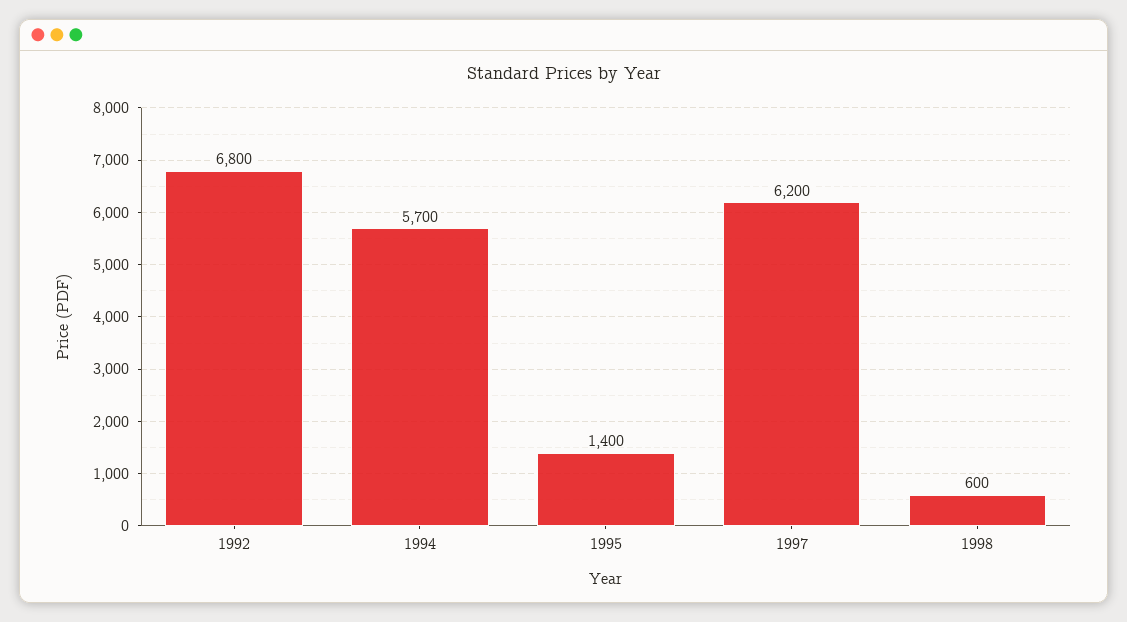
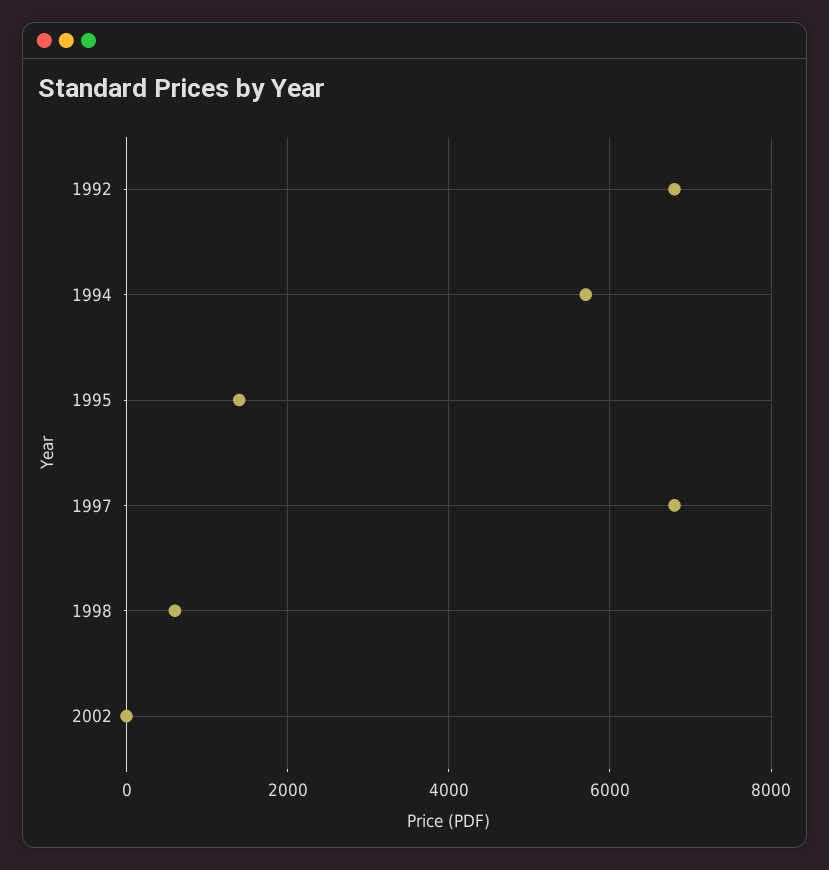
1997: 6200 -> 6800
2002: none -> 0

